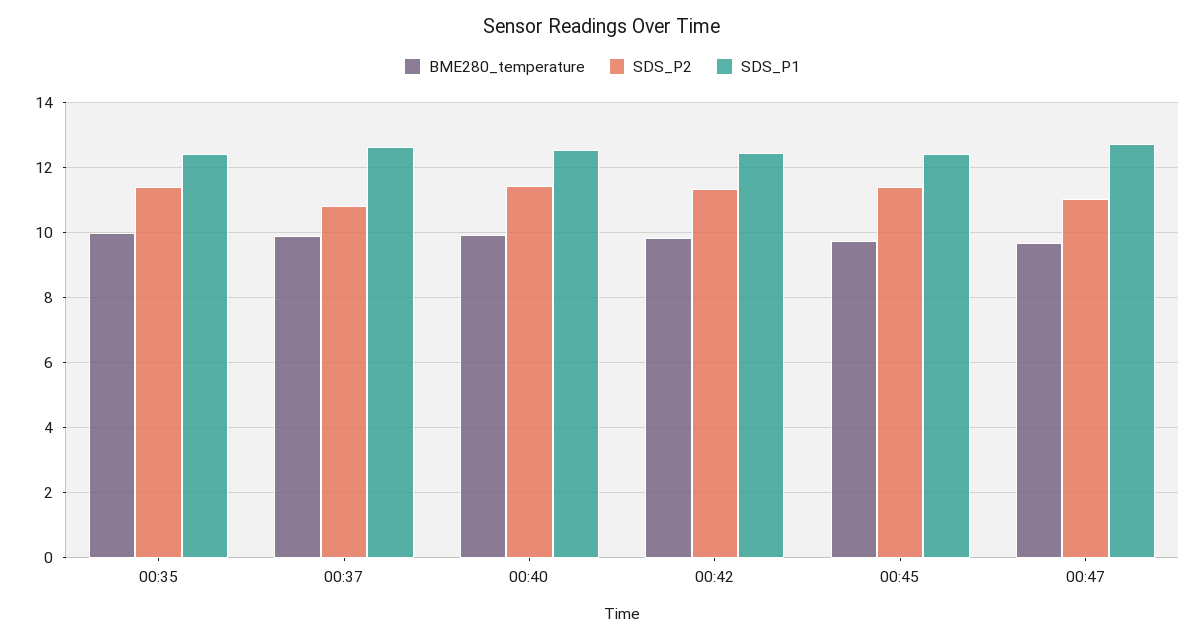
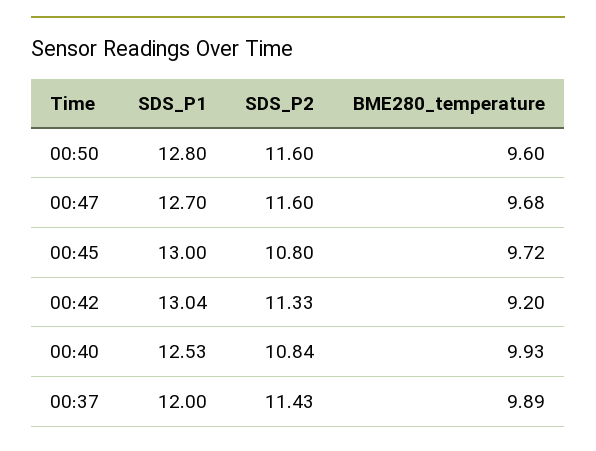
BME280_temperature, 00:35: 10 -> none
SDS_P2, 00:35: 11.4 -> none
SDS_P1, 00:35: 12.4 -> none
SDS_P2, 00:37: 10.8 -> 11.43
SDS_P1, 00:37: 12.6 -> 12
SDS_P2, 00:40: 11.4 -> 10.84
BME280_temperature, 00:42: 9.8 -> 9.2
SDS_P1, 00:42: 12.4 -> 13.04
SDS_P2, 00:45: 11.4 -> 10.8
SDS_P1, 00:45: 12.4 -> 13
SDS_P2, 00:47: 11 -> 11.6
SDS_P1, 00:50: none -> 12.8
SDS_P2, 00:50: none -> 11.6
BME280_temperature, 00:50: none -> 9.6

